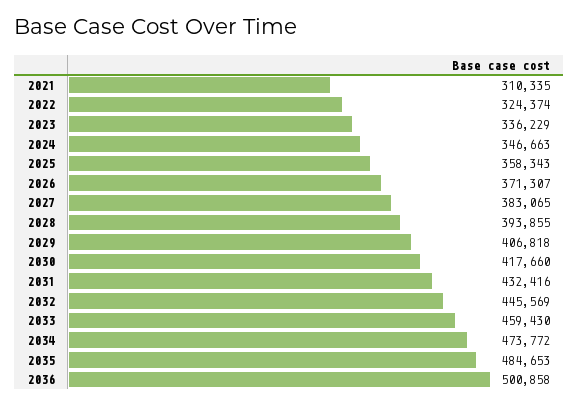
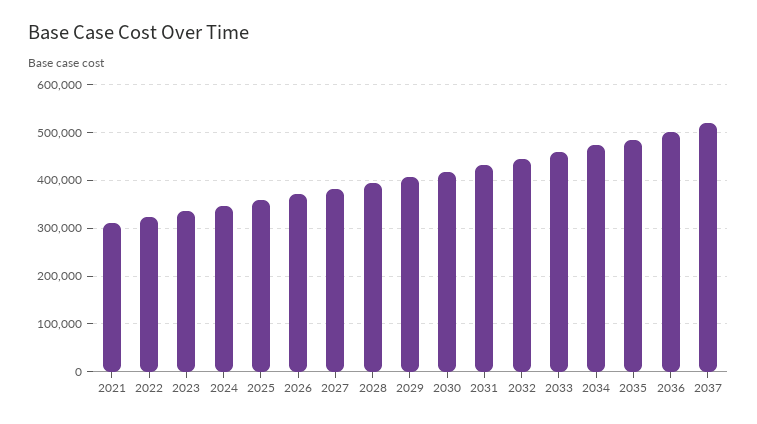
2037: none -> 520000

